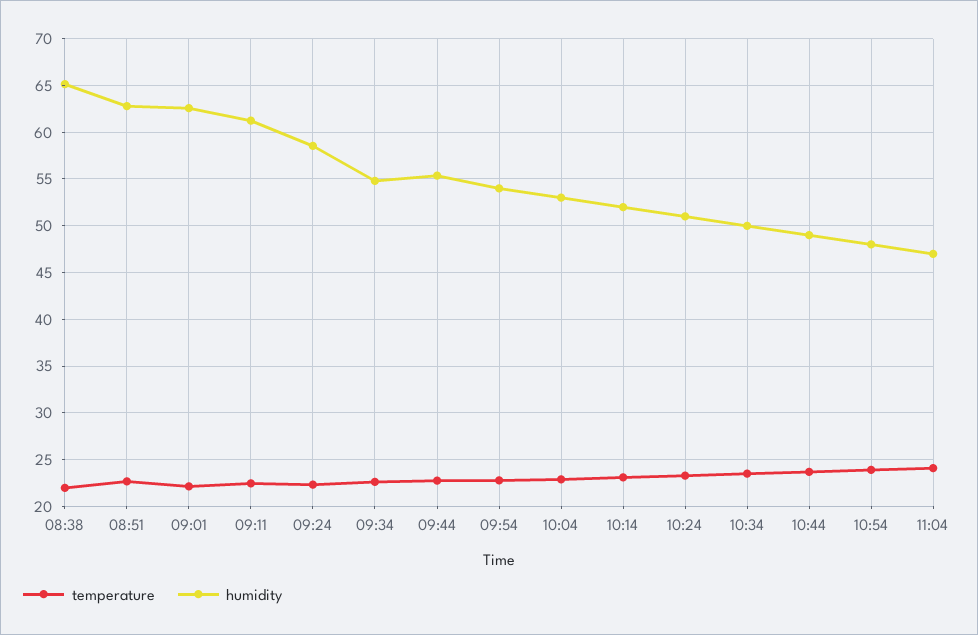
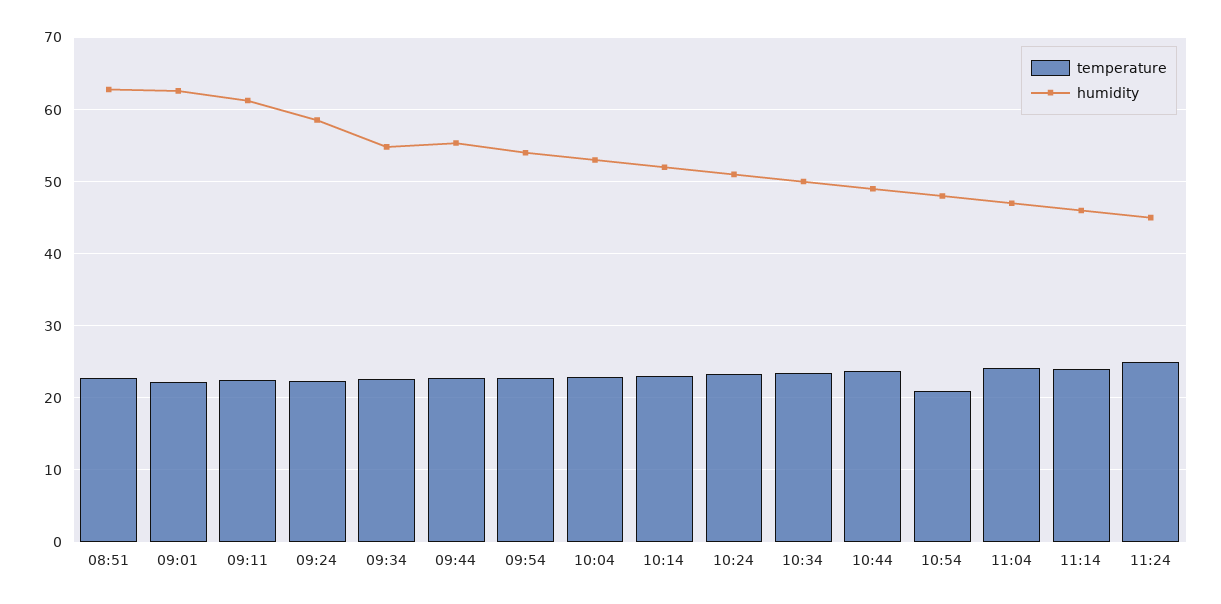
temperature, 08:38: 22 -> none
humidity, 08:38: 65 -> none
temperature, 10:54: 24 -> 21
temperature, 11:14: none -> 24
humidity, 11:14: none -> 46
temperature, 11:24: none -> 25
humidity, 11:24: none -> 45

